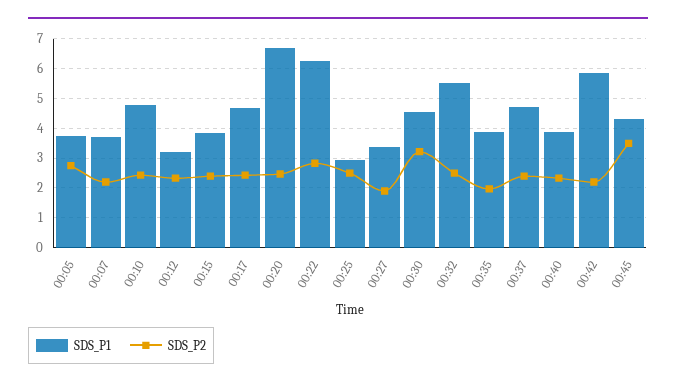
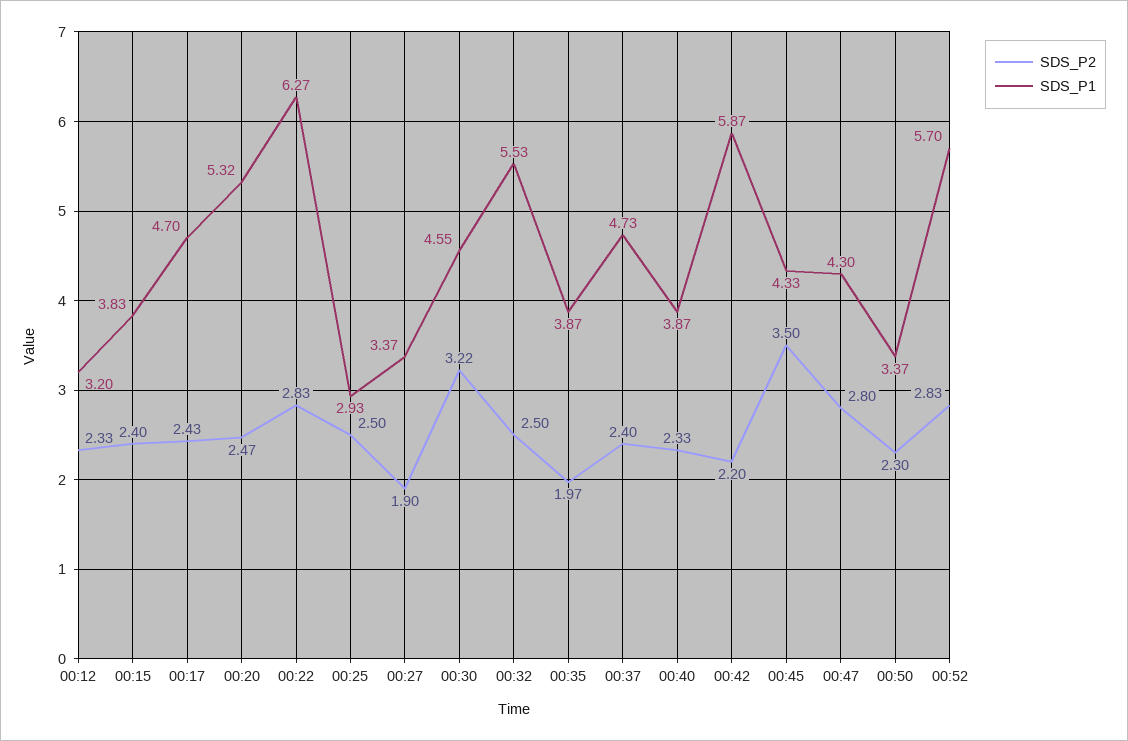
SDS_P1, 00:05: 3.75 -> none
SDS_P2, 00:05: 2.75 -> none
SDS_P1, 00:07: 3.75 -> none
SDS_P2, 00:07: 2.25 -> none
SDS_P1, 00:10: 4.75 -> none
SDS_P2, 00:10: 2.5 -> none
SDS_P1, 00:20: 6.75 -> 5.32
SDS_P2, 00:47: none -> 2.8
SDS_P1, 00:47: none -> 4.3
SDS_P2, 00:50: none -> 2.3
SDS_P1, 00:50: none -> 3.37
SDS_P2, 00:52: none -> 2.83
SDS_P1, 00:52: none -> 5.7

